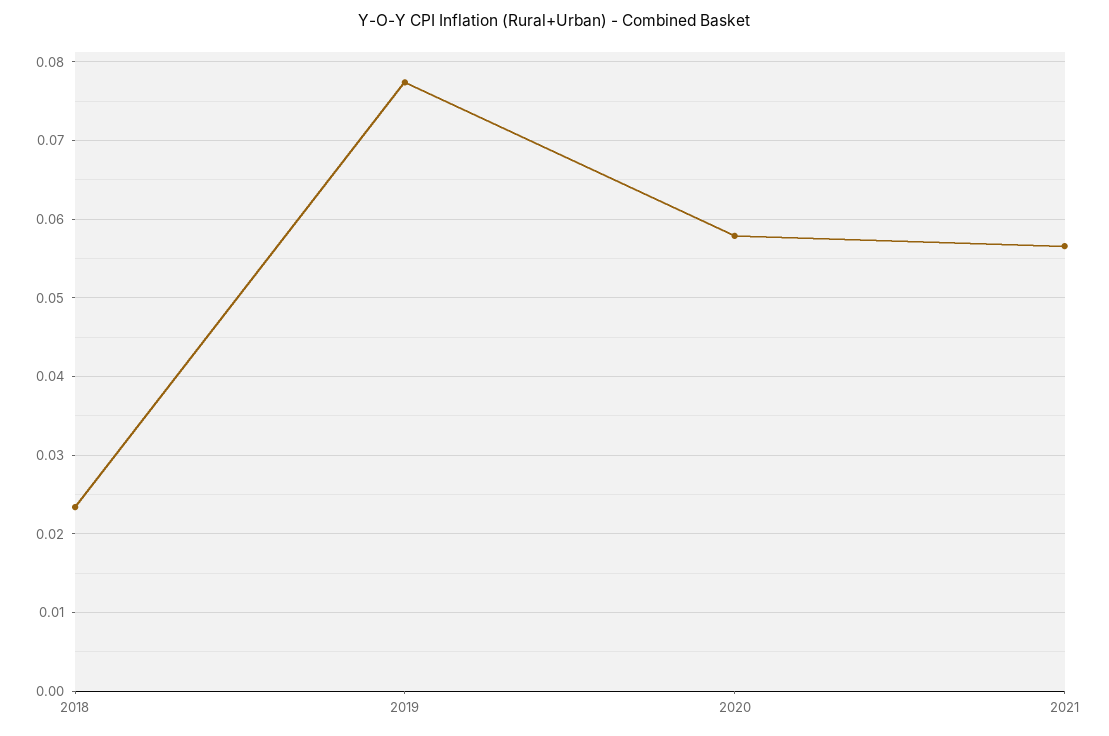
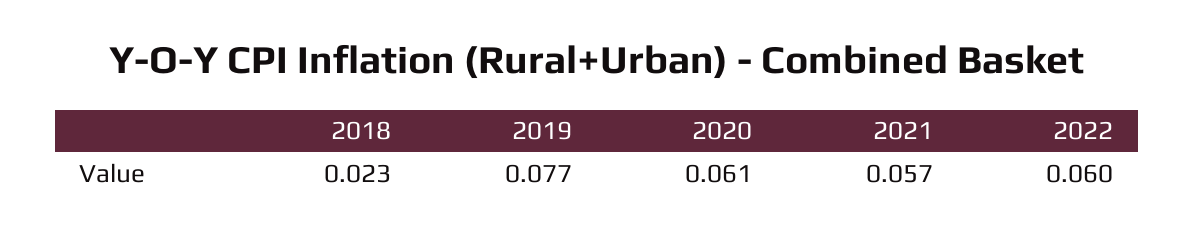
2020: 0.058 -> 0.061
2022: none -> 0.06

